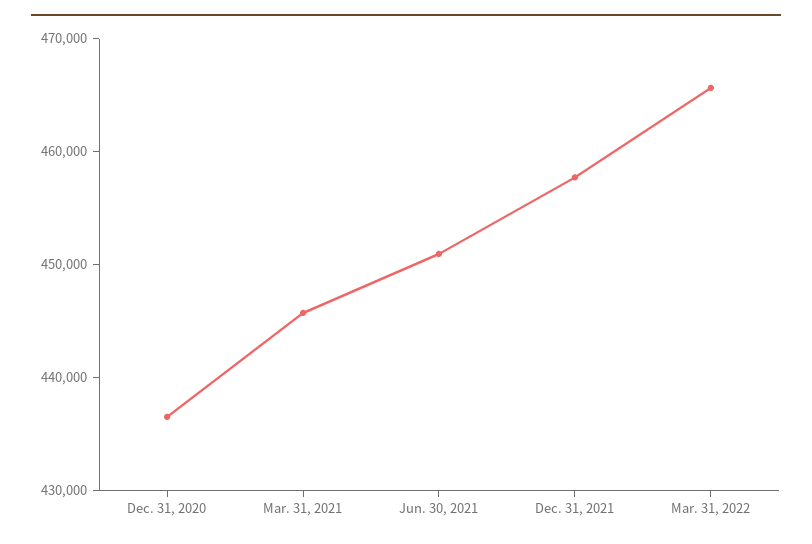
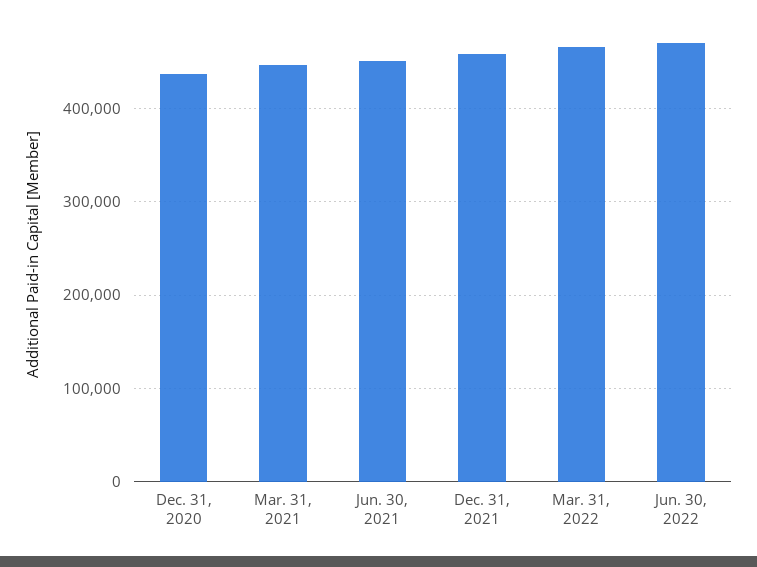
Jun. 30, 2022: none -> 470000

